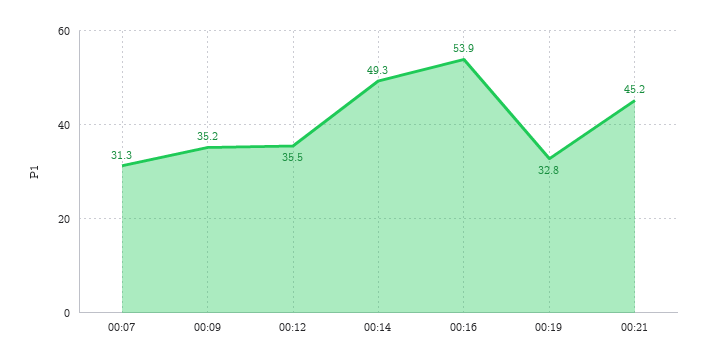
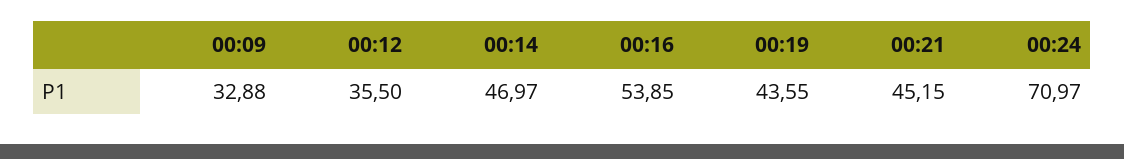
00:07: 31.3 -> none
00:09: 35.2 -> 32.88
00:14: 49.3 -> 46.97
00:19: 32.8 -> 43.55
00:24: none -> 70.97

